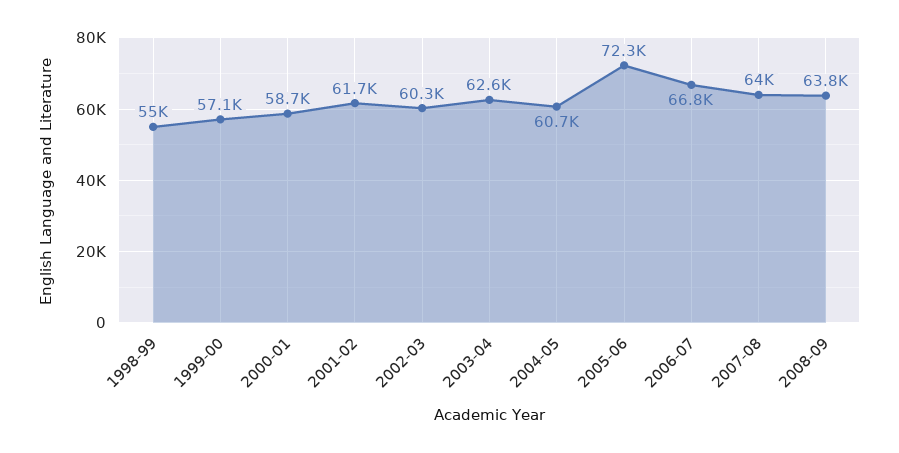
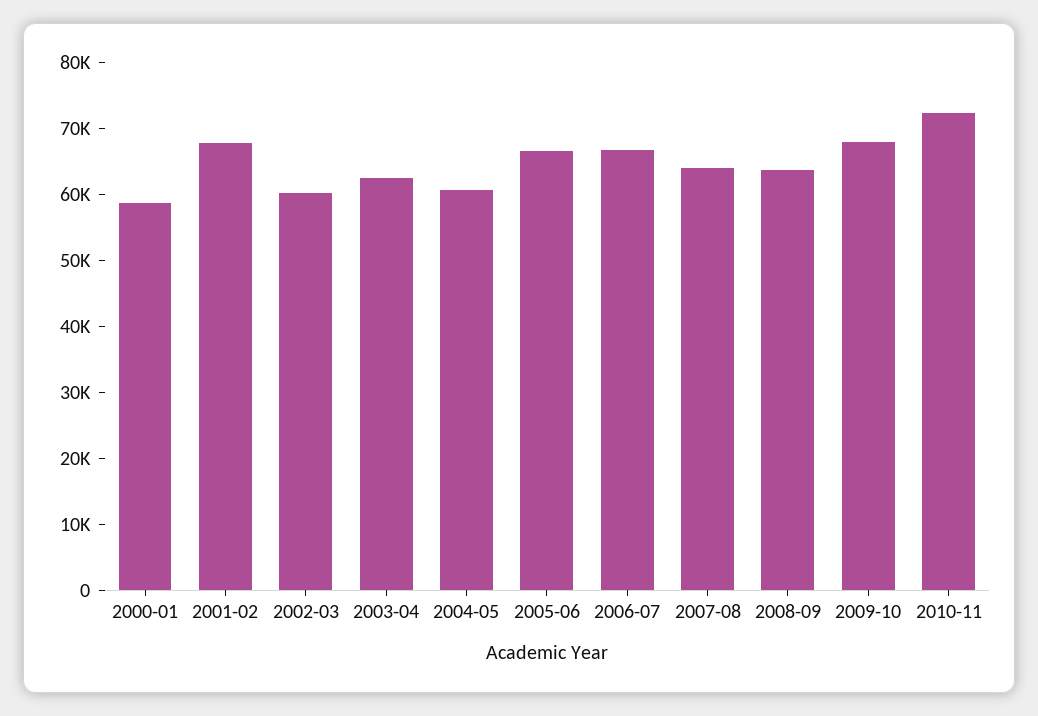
1998-99: 55000 -> none
1999-00: 57100 -> none
2001-02: 61700 -> 68000
2005-06: 72300 -> 66000
2009-10: none -> 68000
2010-11: none -> 72000

